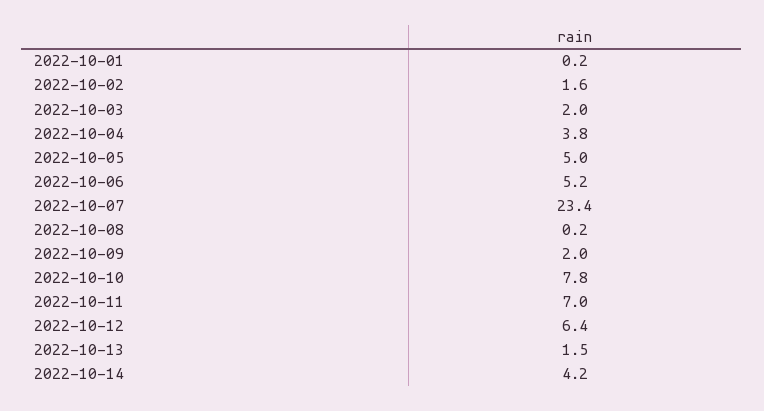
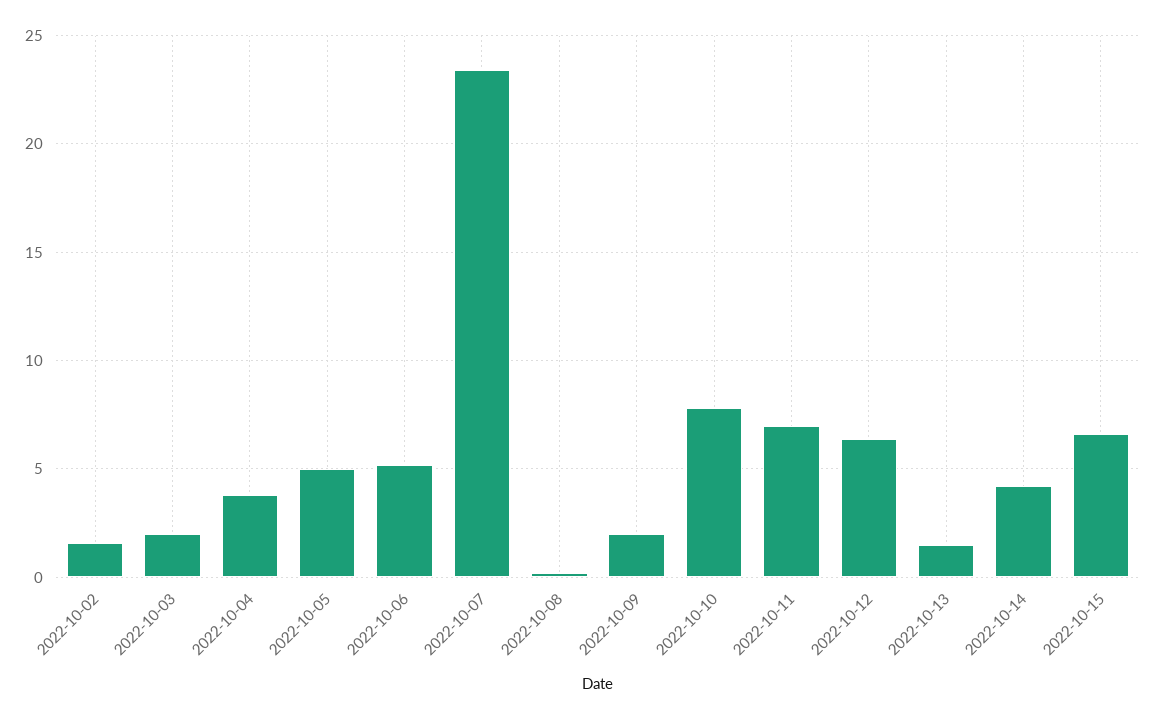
2022-10-01: 0.2 -> none
2022-10-15: none -> 6.5

